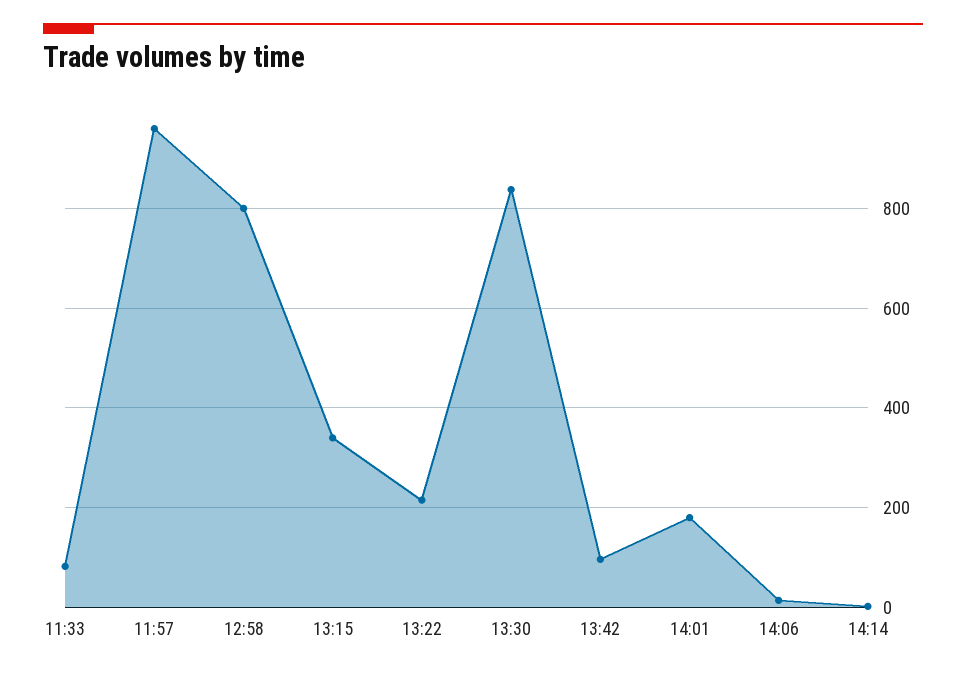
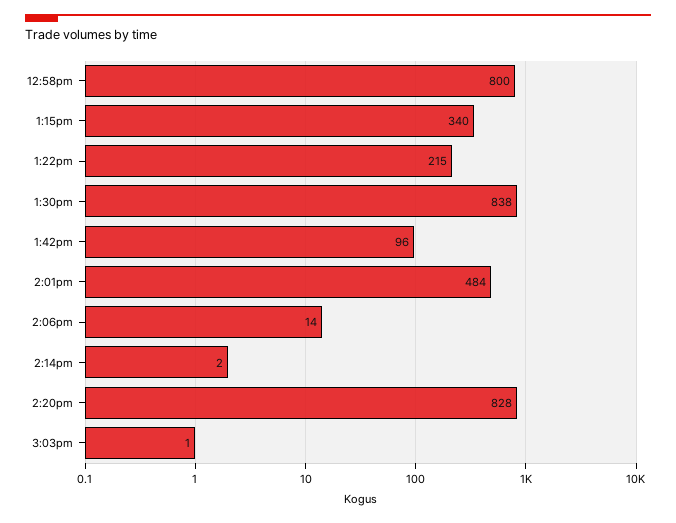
11:33: 80 -> none
11:57: 960 -> none
14:01: 180 -> 484
2:20pm: none -> 828
3:03pm: none -> 1

